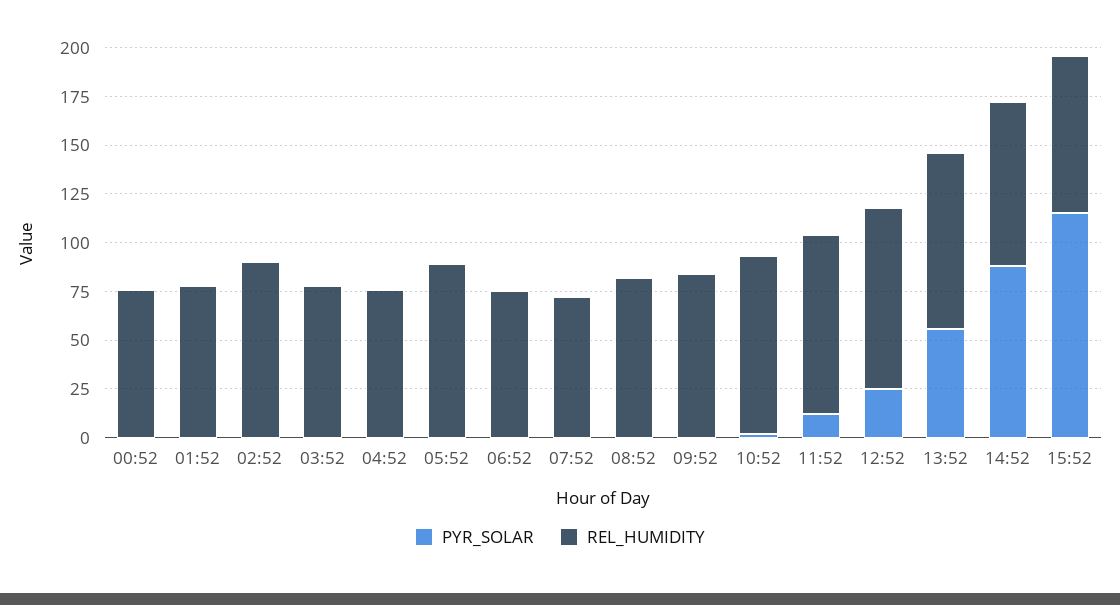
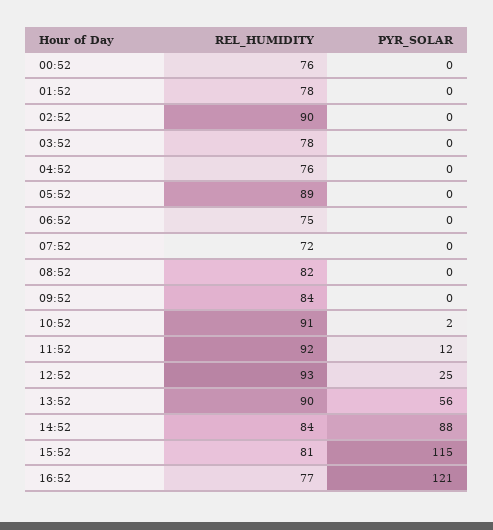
REL_HUMIDITY, 16:52: none -> 77
PYR_SOLAR, 16:52: none -> 121

